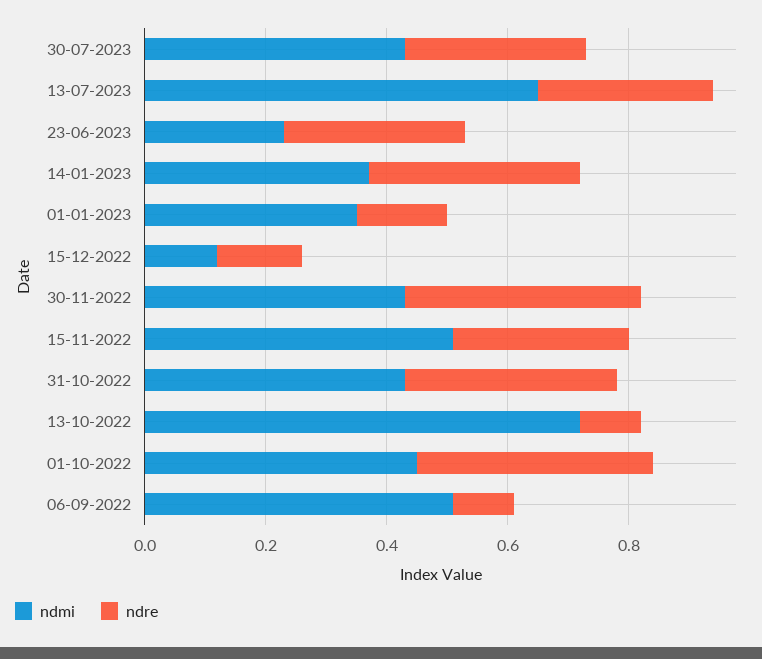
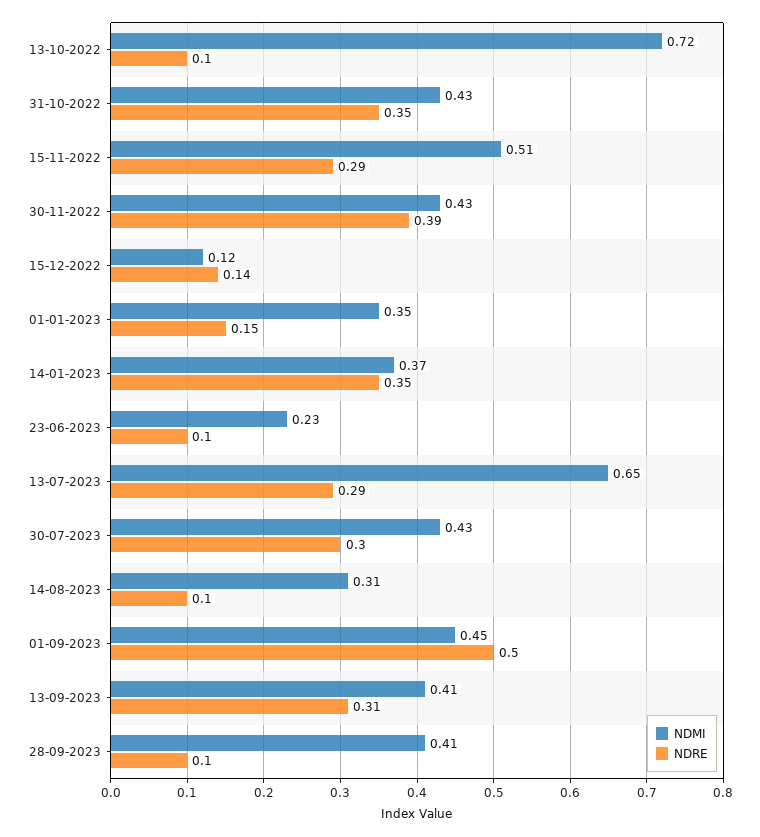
ndre, 23-06-2023: 0.3 -> 0.1
ndmi, 01-10-2022: 0.45 -> none
ndre, 01-10-2022: 0.4 -> none
ndmi, 06-09-2022: 0.5 -> none
ndre, 06-09-2022: 0.1 -> none
ndmi, 14-08-2023: none -> 0.31
ndre, 14-08-2023: none -> 0.1
ndmi, 01-09-2023: none -> 0.45
ndre, 01-09-2023: none -> 0.5
ndmi, 13-09-2023: none -> 0.41
ndre, 13-09-2023: none -> 0.31
ndmi, 28-09-2023: none -> 0.41
ndre, 28-09-2023: none -> 0.1

